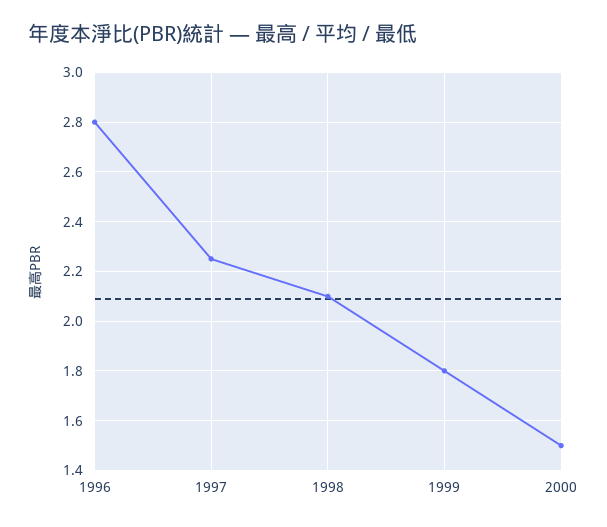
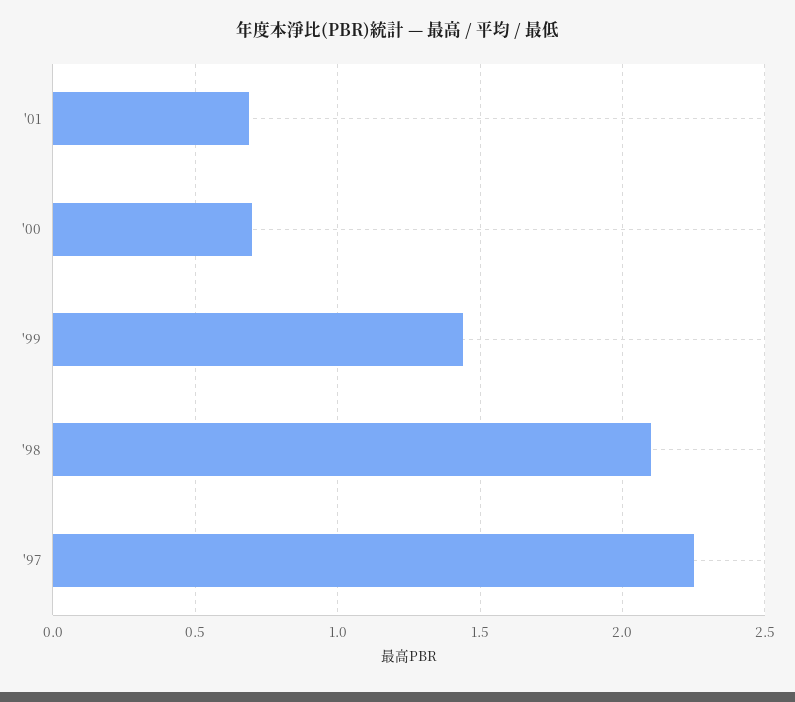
1996: 2.8 -> none
1999: 1.8 -> 1.45
2000: 1.5 -> 0.7
'01: none -> 0.7

